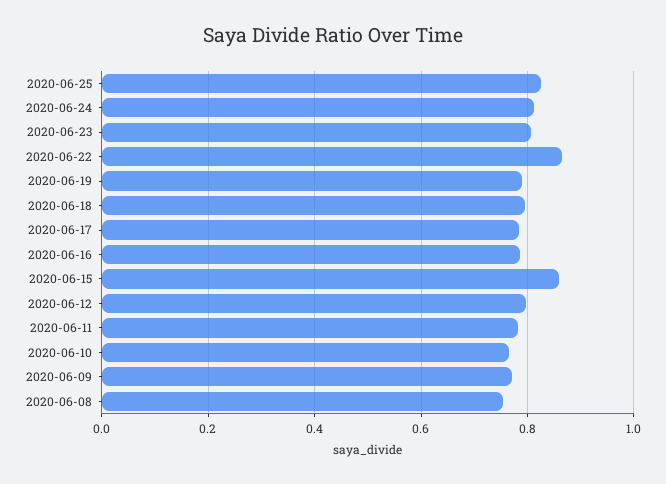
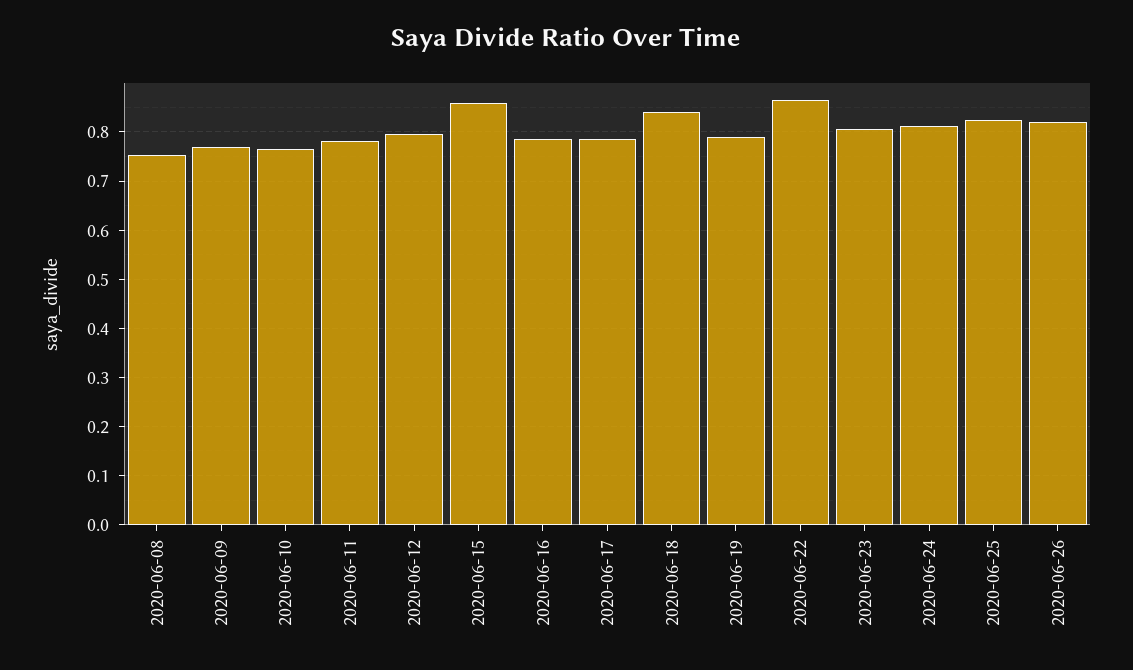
2020-06-18: 0.8 -> 0.84
2020-06-26: none -> 0.82

